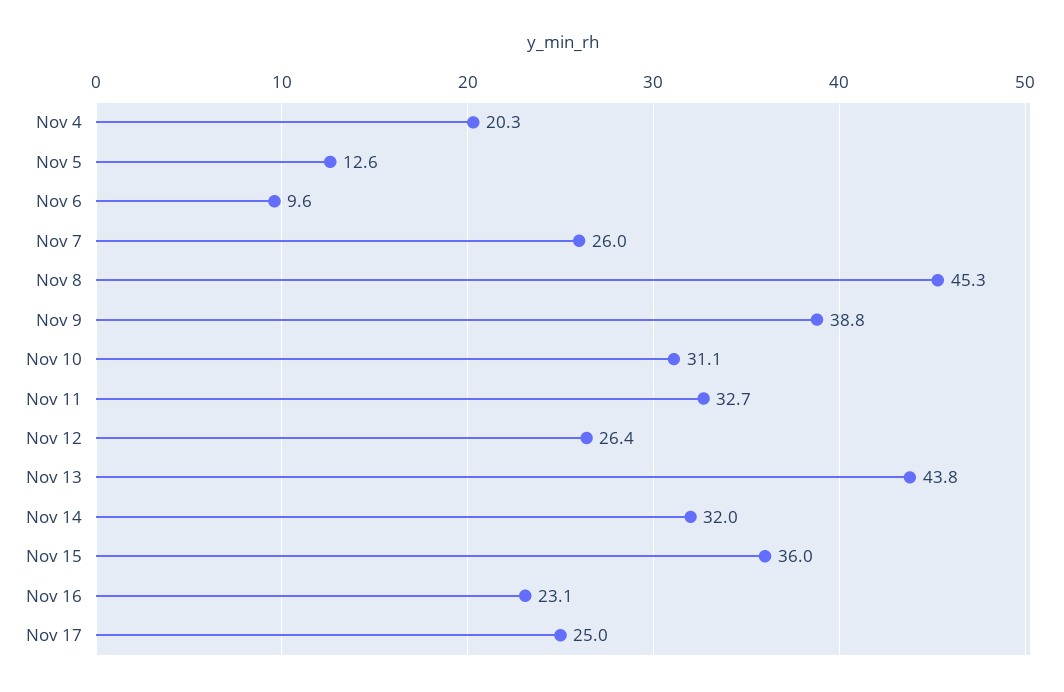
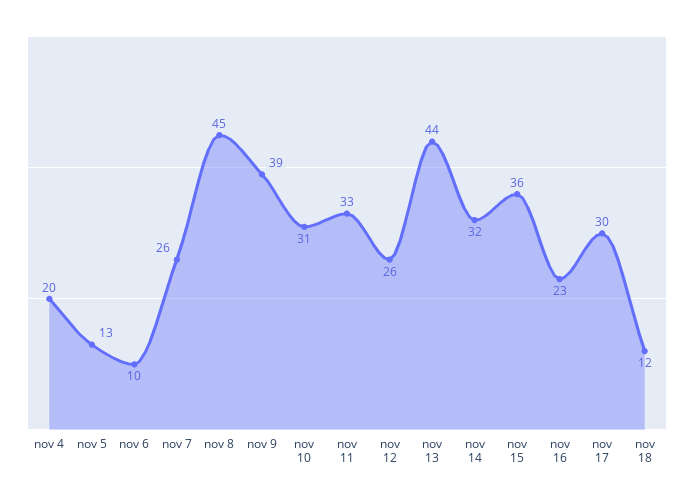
Nov 17: 25 -> 30
nov 18: none -> 12

